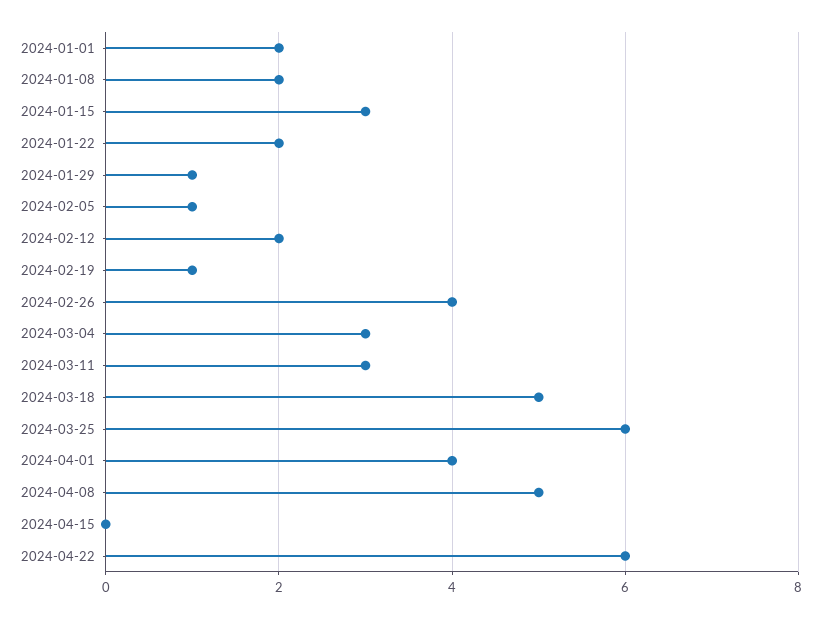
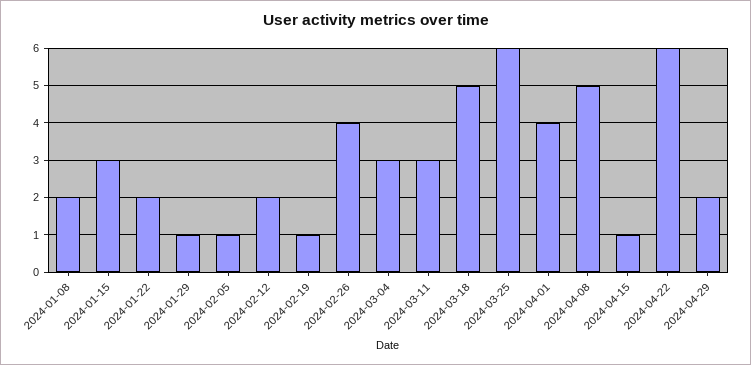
2024-01-01: 2 -> none
2024-04-15: 0 -> 1
2024-04-29: none -> 2

